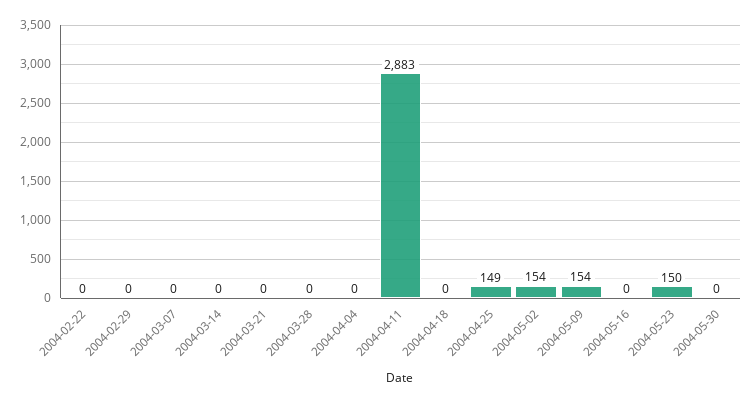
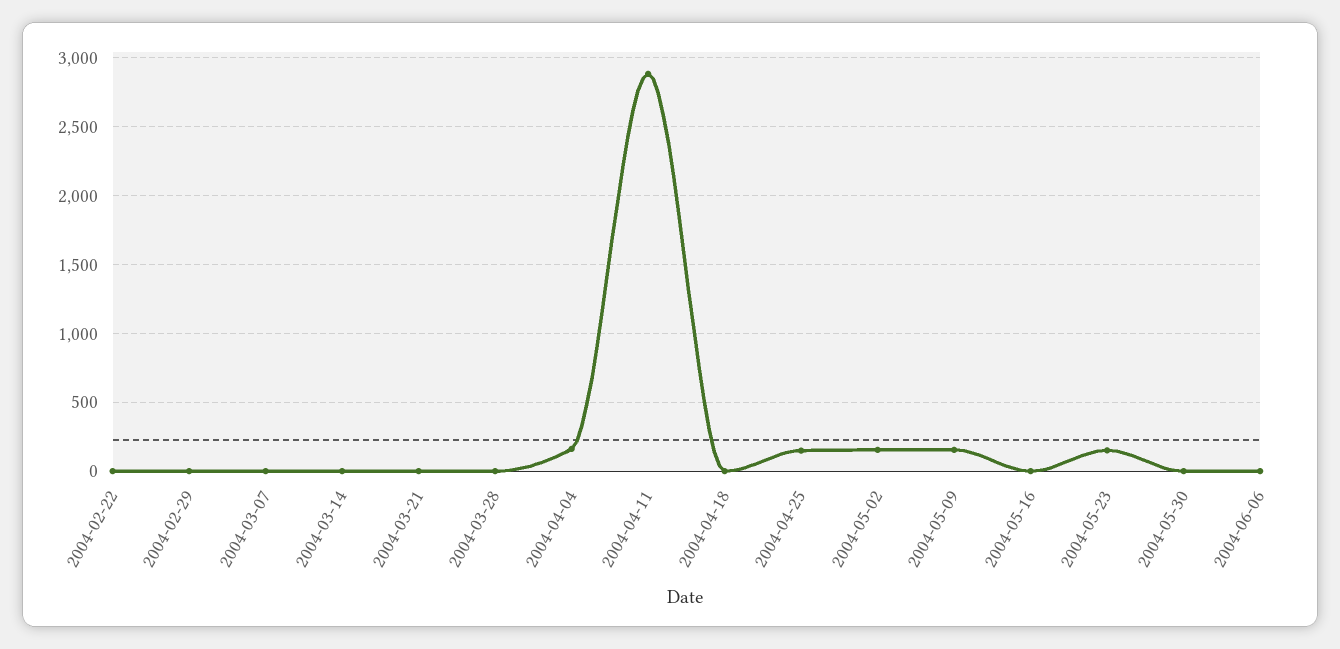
2004-04-04: 0 -> 150
2004-06-06: none -> 0

